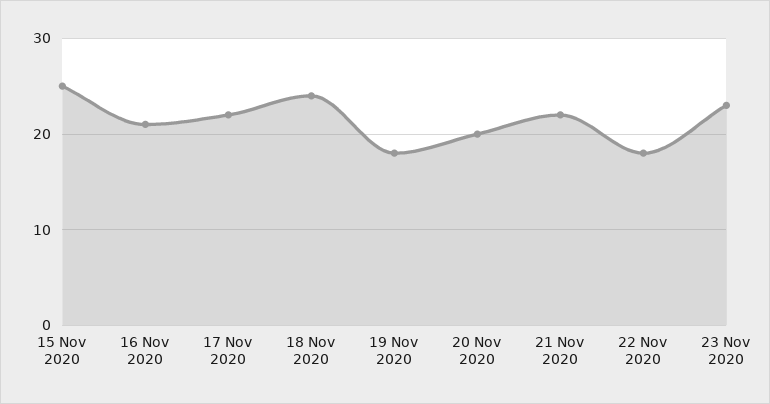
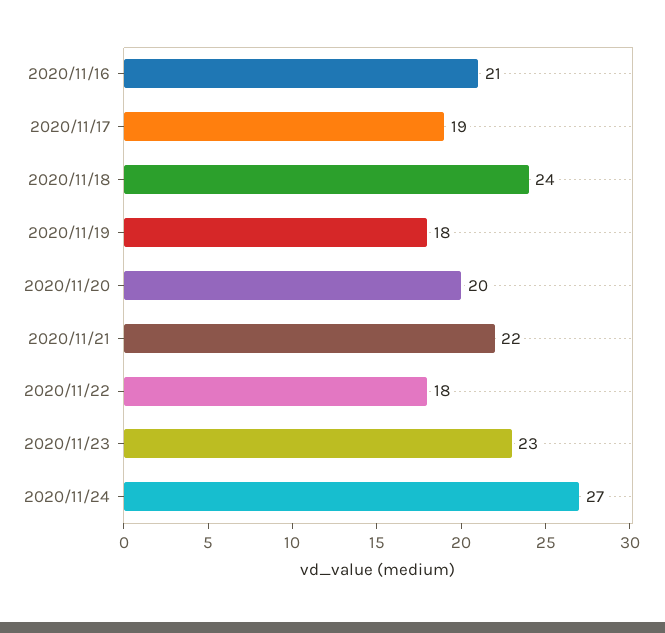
15 Nov 2020: 25 -> none
17 Nov 2020: 22 -> 19
2020/11/24: none -> 27

